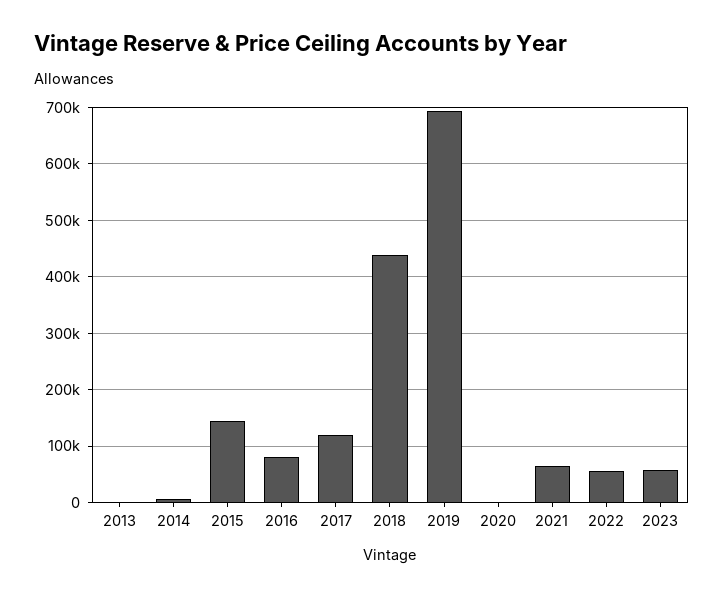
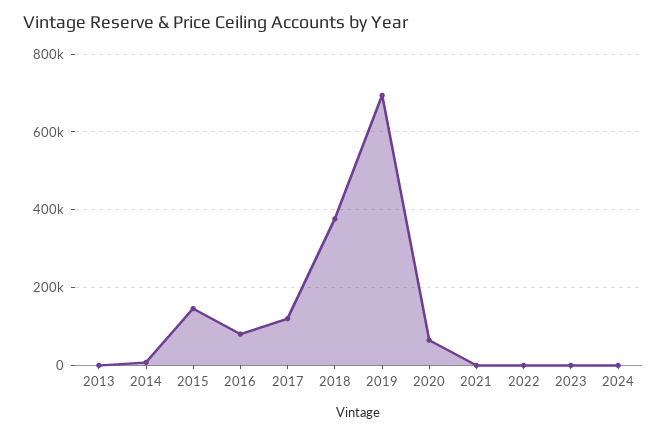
2018: 440000 -> 380000
2020: 0 -> 60000
2021: 60000 -> 0
2022: 60000 -> 0
2023: 60000 -> 0
2024: none -> 0

